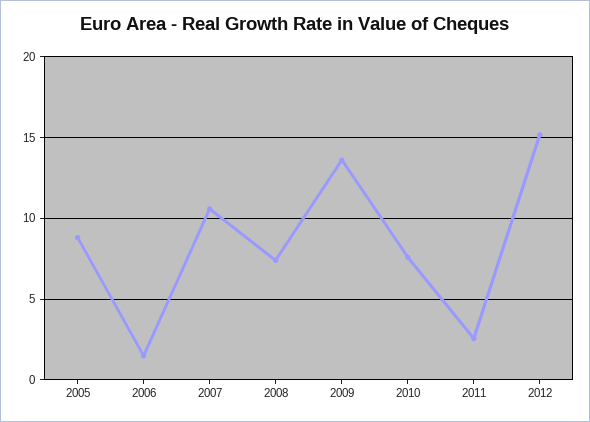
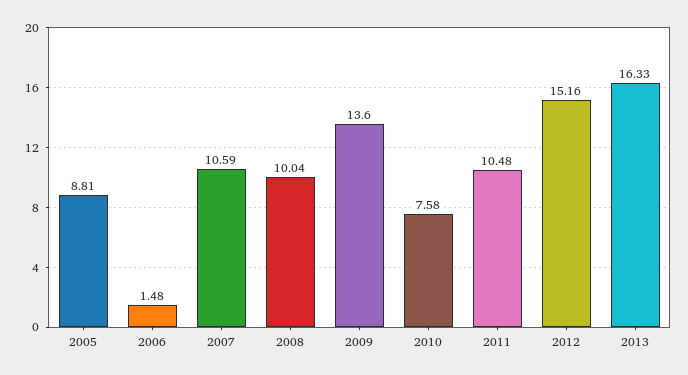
2008: 7.5 -> 10.04
2011: 2.5 -> 10.48
2013: none -> 16.33

